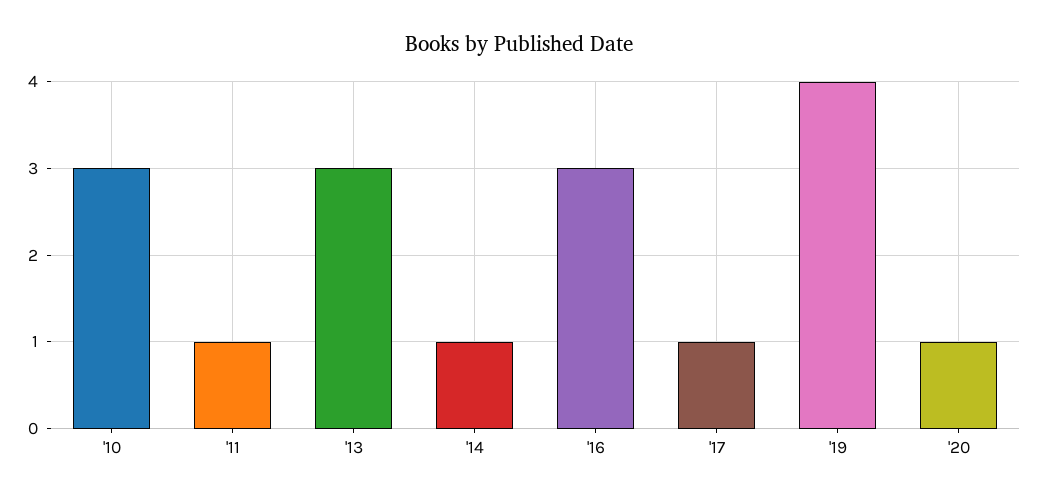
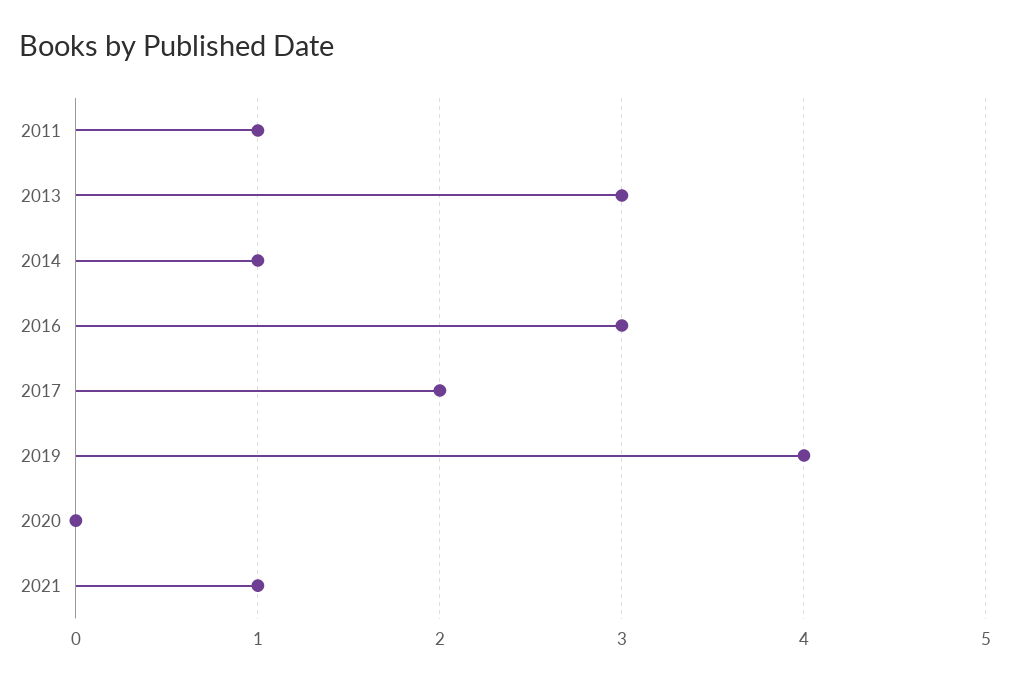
'10: 3 -> none
'17: 1 -> 2
'20: 1 -> 0
2021: none -> 1

